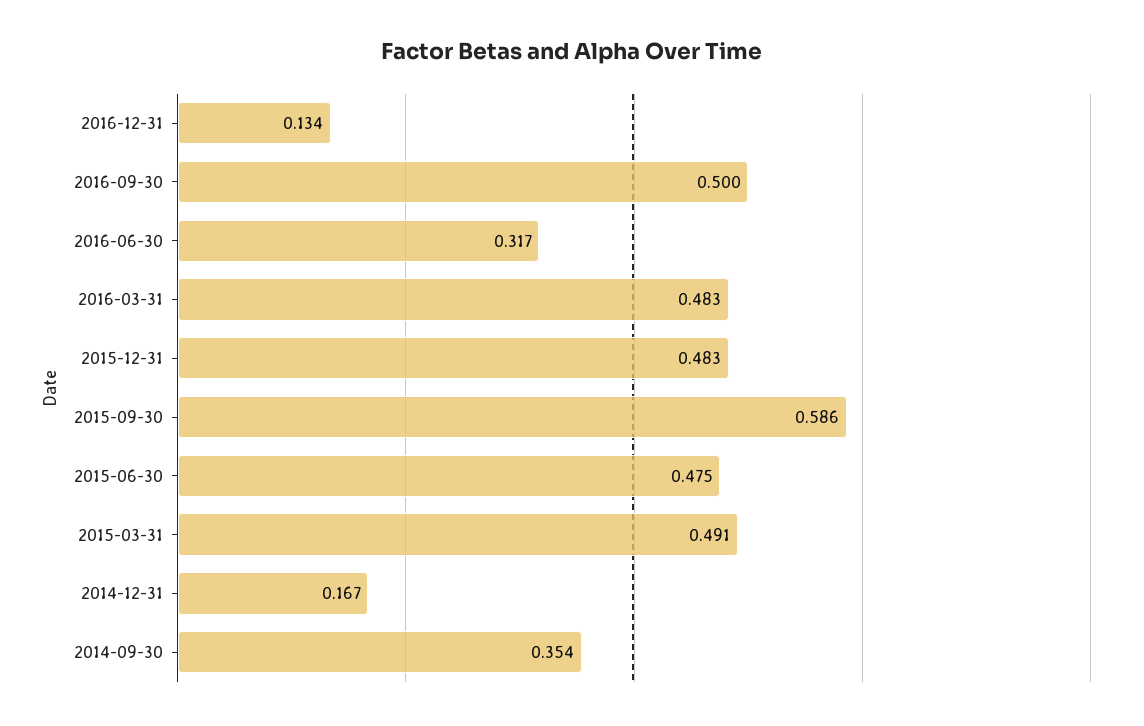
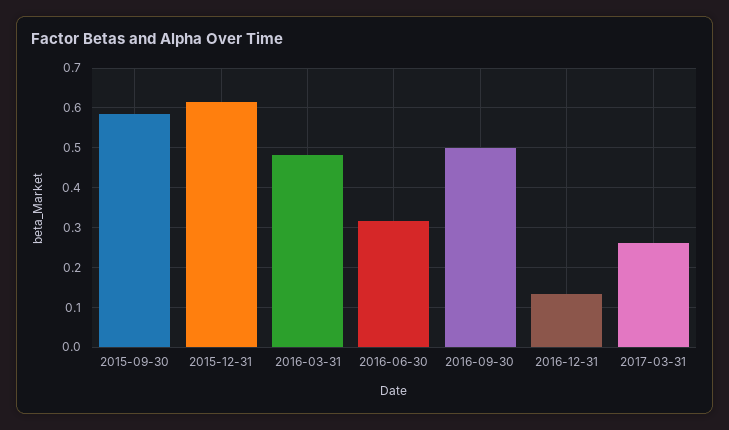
2015-12-31: 0.483 -> 0.62
2015-06-30: 0.475 -> none
2015-03-31: 0.491 -> none
2014-12-31: 0.167 -> none
2014-09-30: 0.354 -> none
2017-03-31: none -> 0.26

